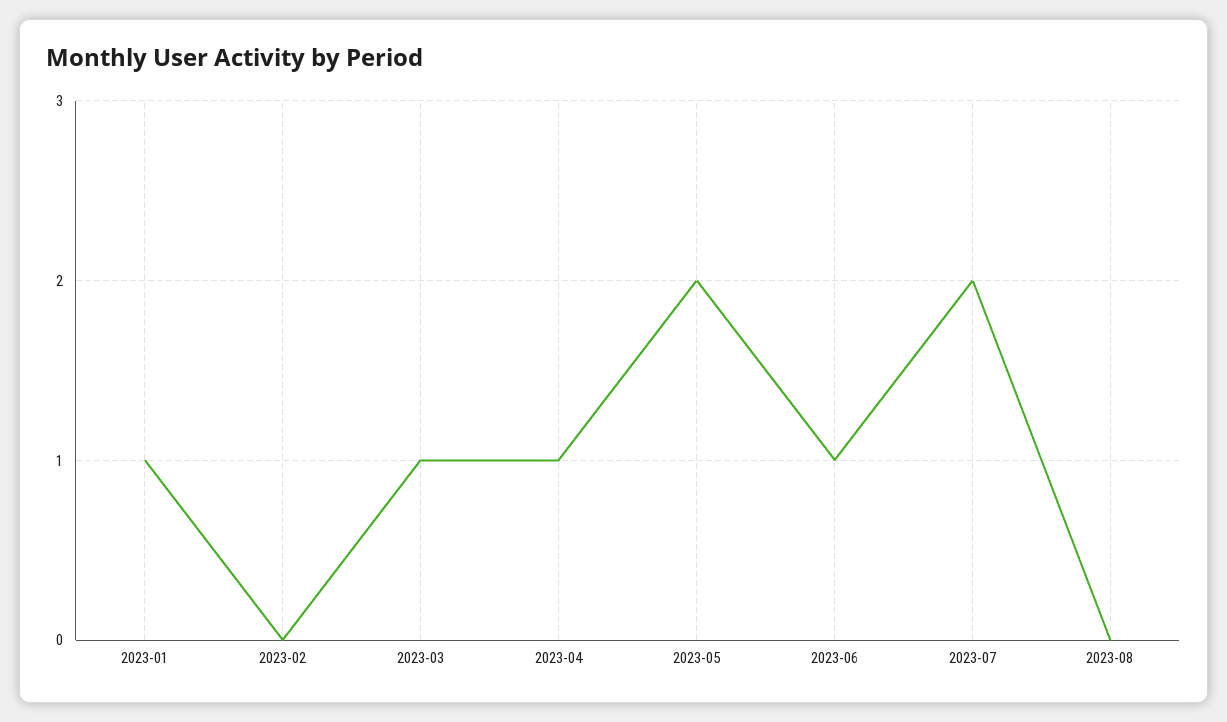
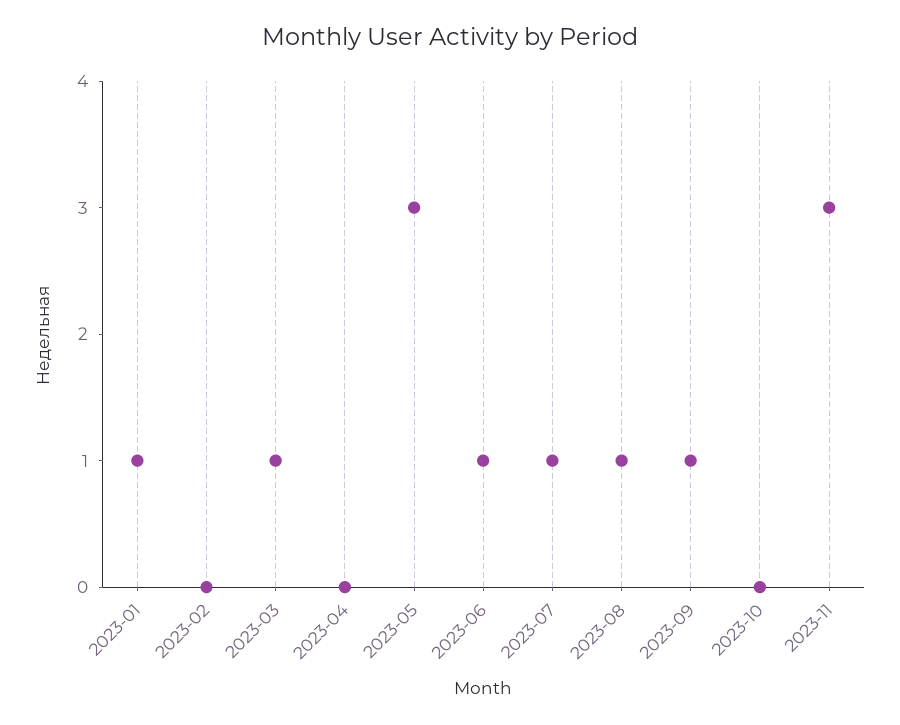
2023-04: 1 -> 0
2023-05: 2 -> 3
2023-07: 2 -> 1
2023-08: 0 -> 1
2023-09: none -> 1
2023-10: none -> 0
2023-11: none -> 3

